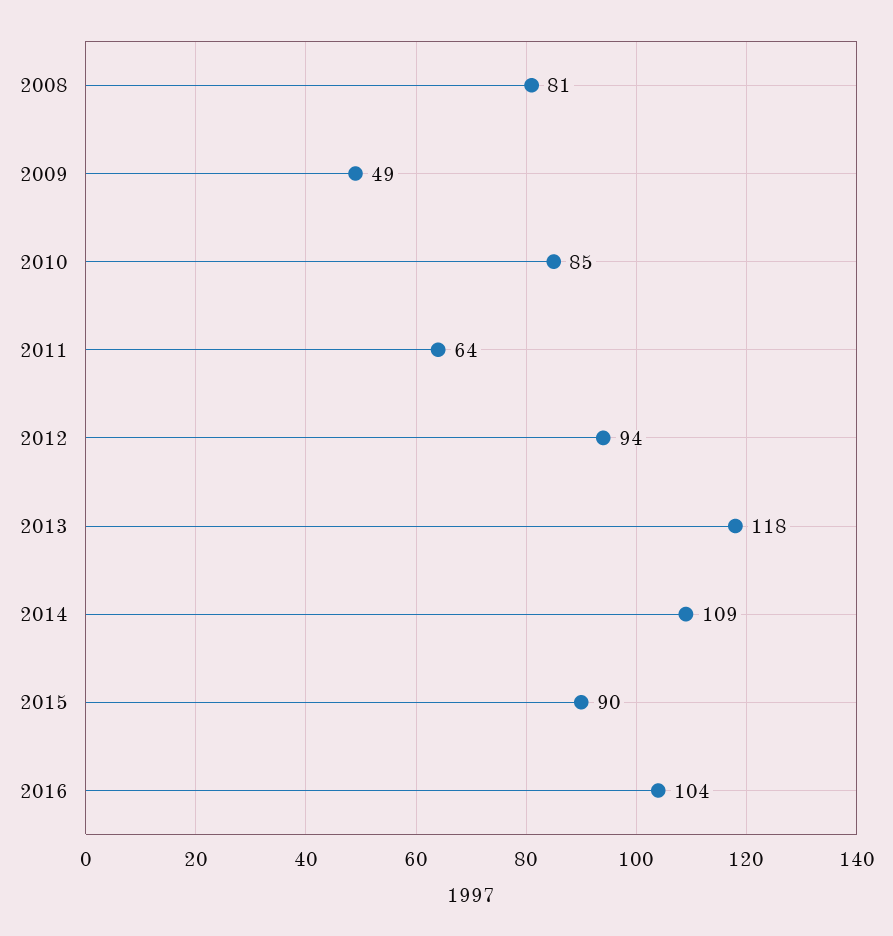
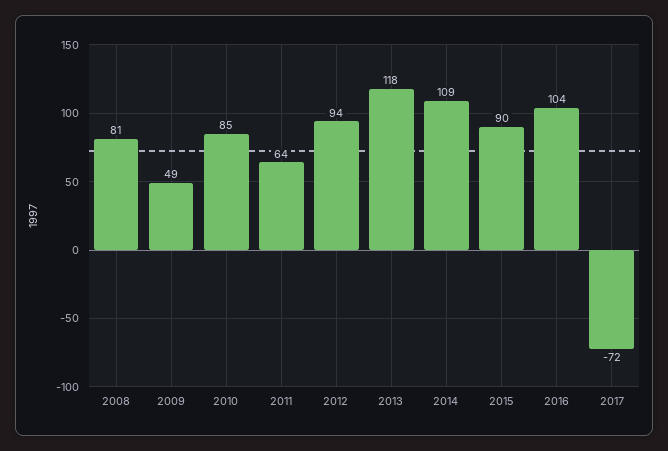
2017: none -> -72

